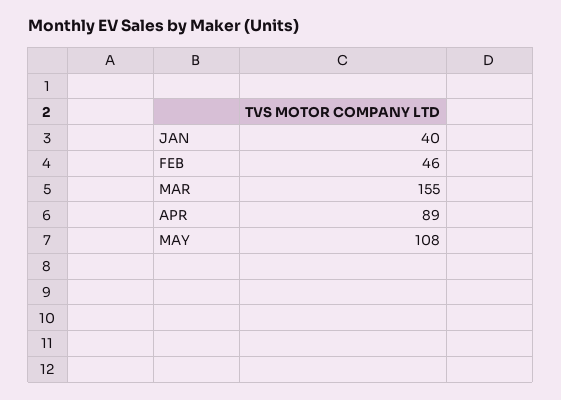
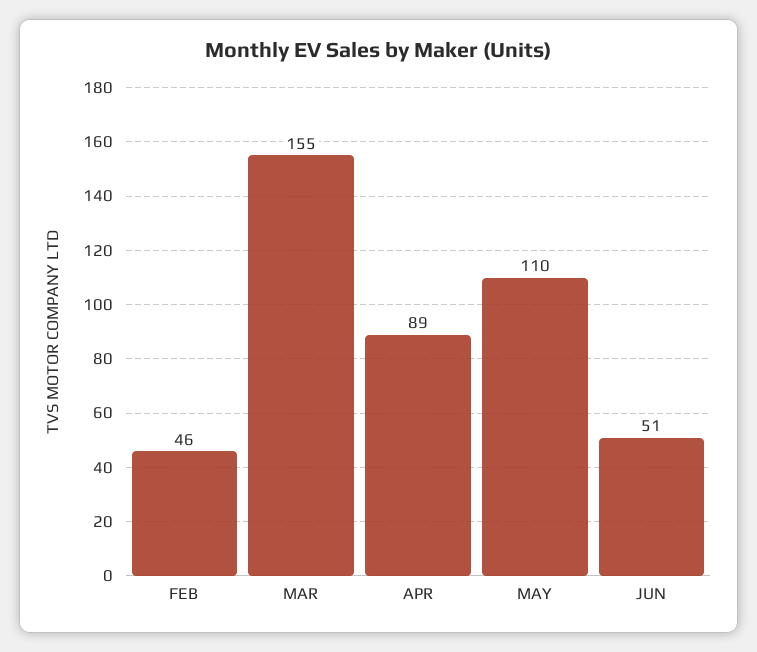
JAN: 40 -> none
MAY: 108 -> 110
JUN: none -> 51

